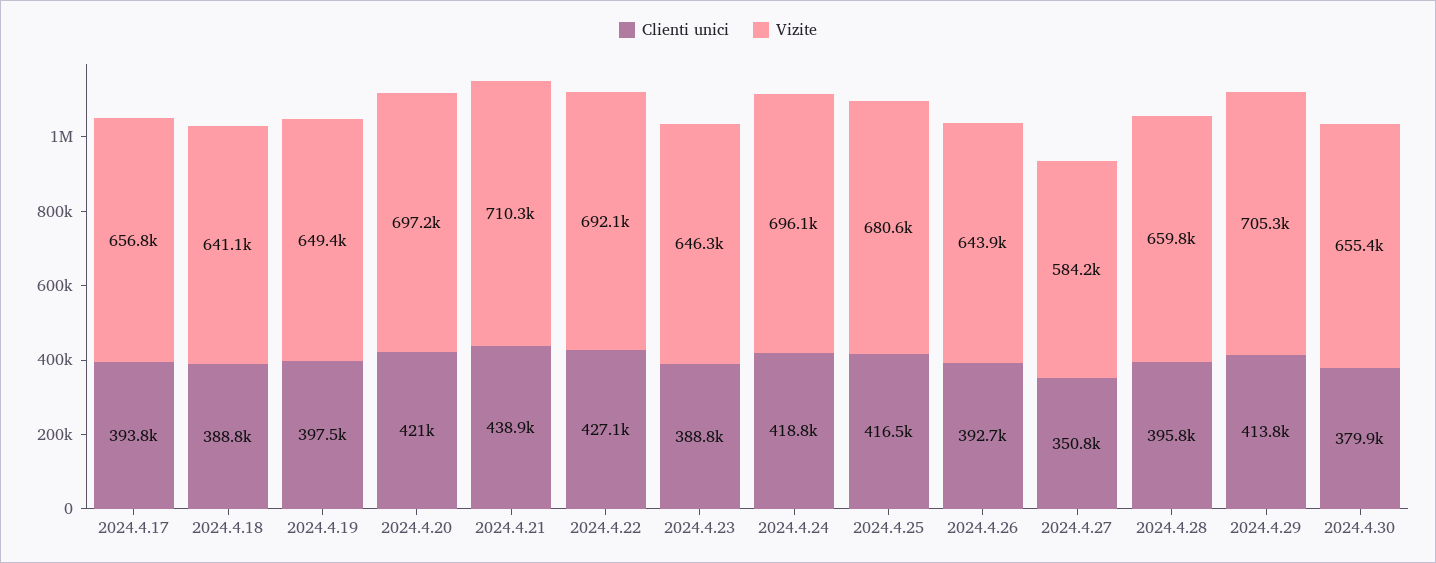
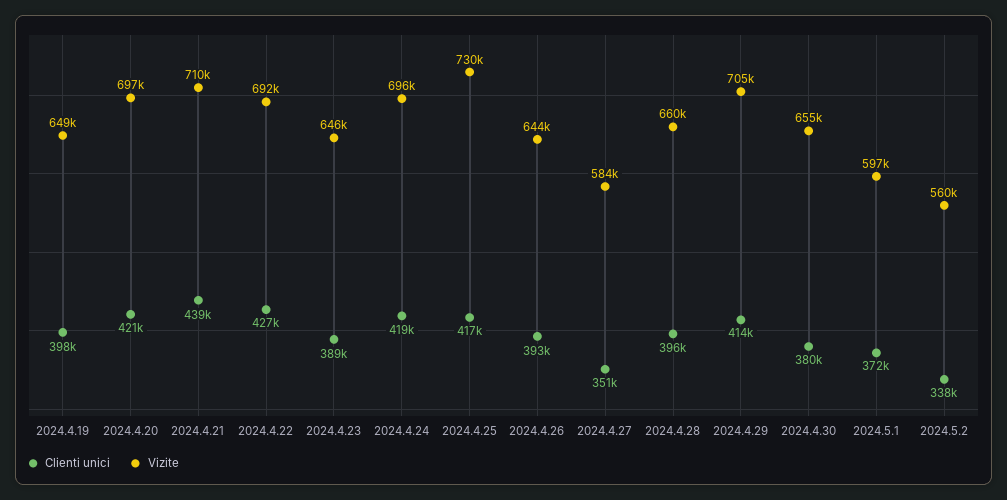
Clienti unici, 2024.4.17: 393800 -> none
Vizite, 2024.4.17: 656800 -> none
Clienti unici, 2024.4.18: 388800 -> none
Vizite, 2024.4.18: 641100 -> none
Vizite, 2024.4.25: 680600 -> 730000
Clienti unici, 2024.5.1: none -> 372000
Vizite, 2024.5.1: none -> 597000
Clienti unici, 2024.5.2: none -> 338000
Vizite, 2024.5.2: none -> 560000

